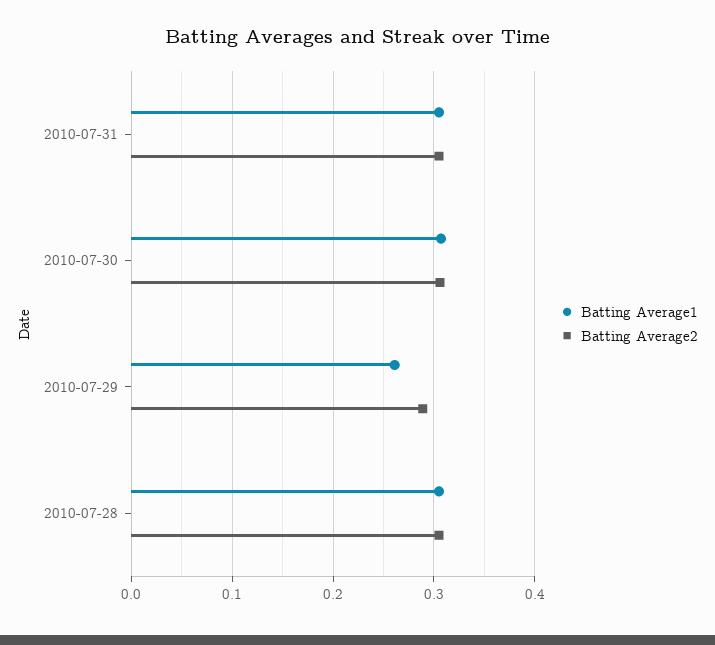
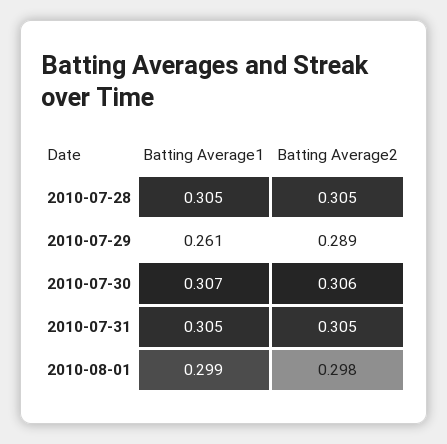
Batting Average1, 2010-08-01: none -> 0.299
Batting Average2, 2010-08-01: none -> 0.298

